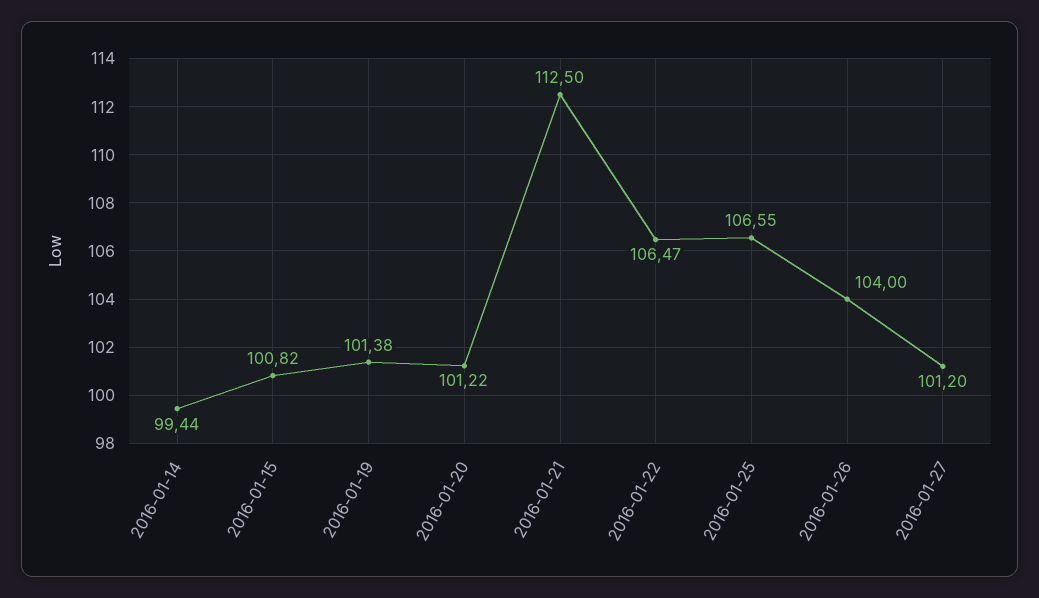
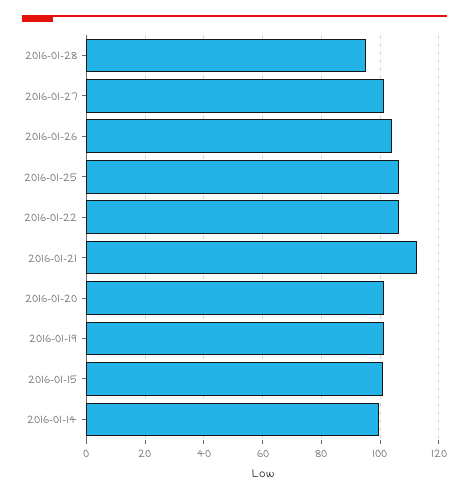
2016-01-28: none -> 95

